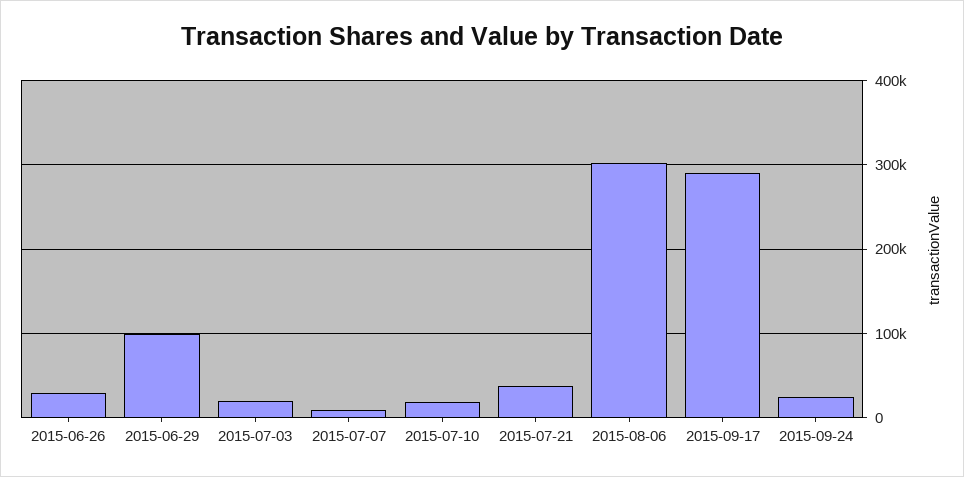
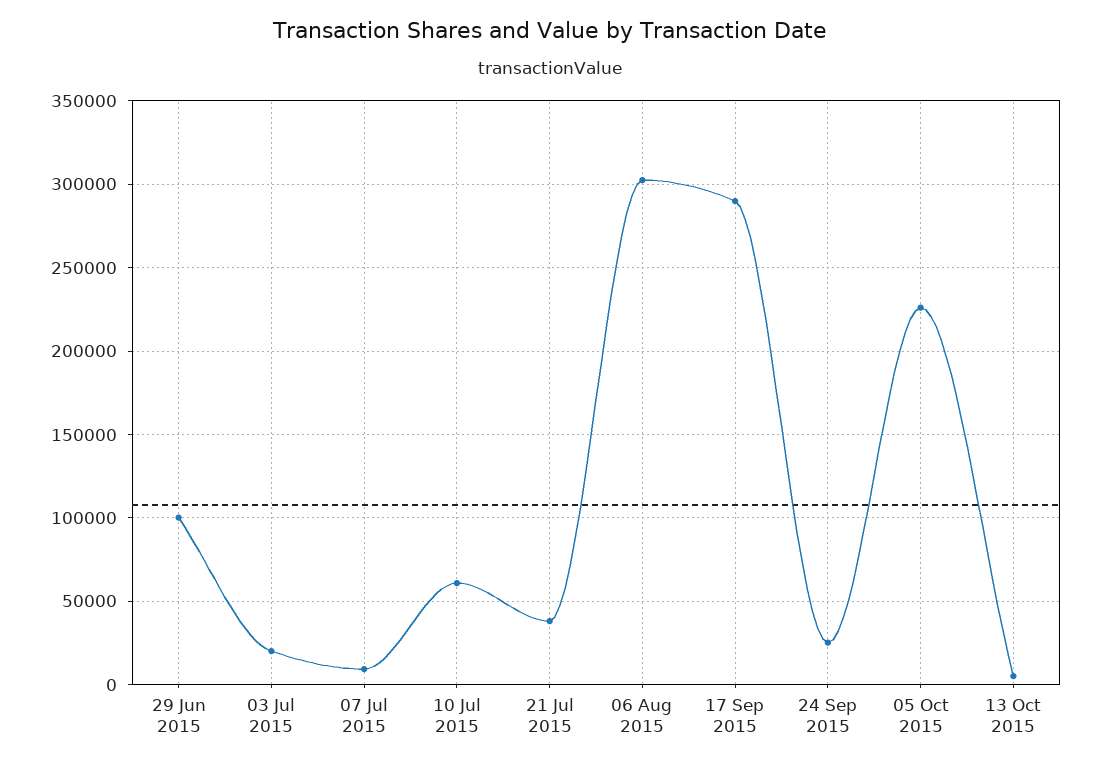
2015-06-26: 30000 -> none
2015-07-10: 20000 -> 60000
05 Oct 2015: none -> 225000
13 Oct 2015: none -> 5000

